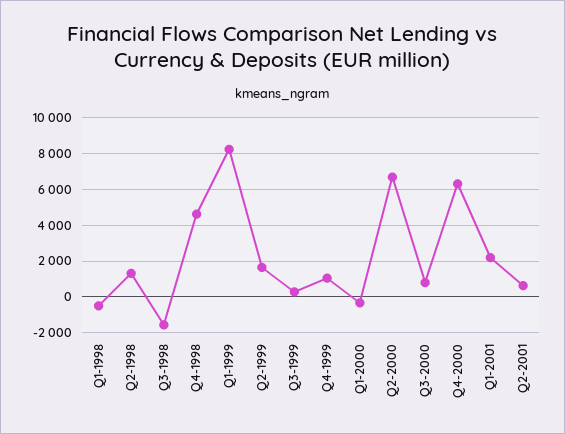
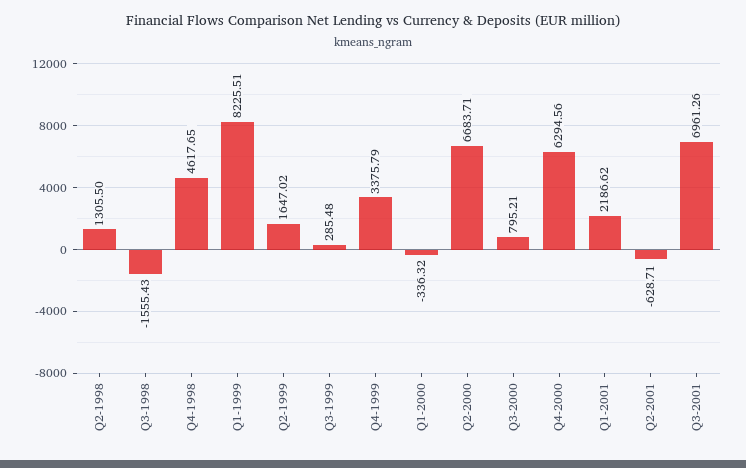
Q1-1998: -500 -> none
Q4-1999: 1000 -> 3375.79
Q2-2001: 500 -> -628.71
Q3-2001: none -> 6961.26

